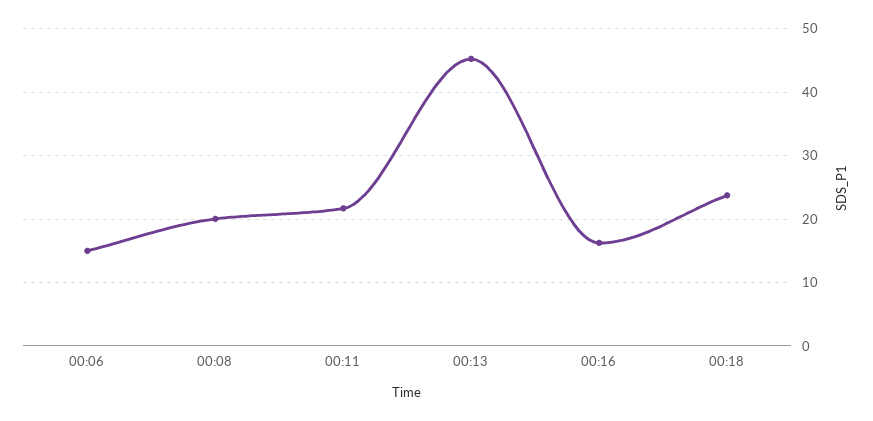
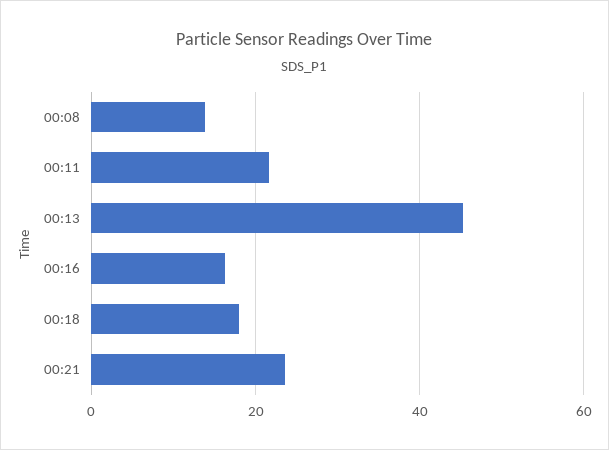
00:06: 15 -> none
00:08: 20 -> 14
00:18: 24 -> 18
00:21: none -> 24

